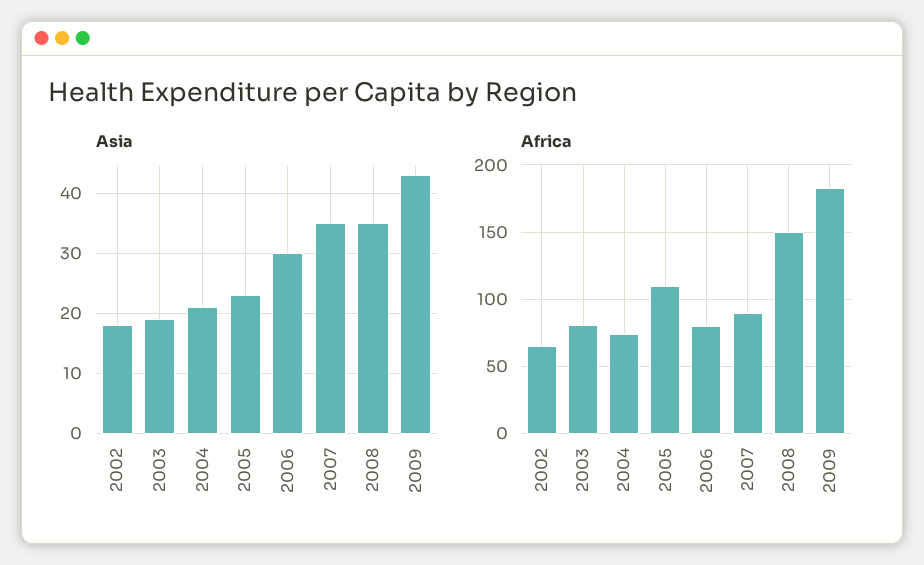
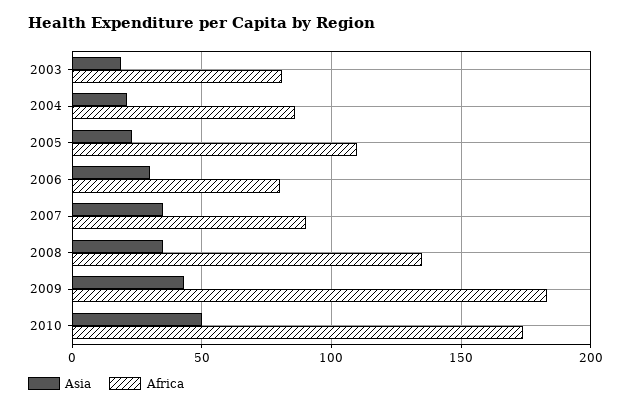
Asia, 2002: 18 -> none
Africa, 2002: 65 -> none
Africa, 2004: 75 -> 85
Africa, 2008: 150 -> 135
Asia, 2010: none -> 50
Africa, 2010: none -> 175

